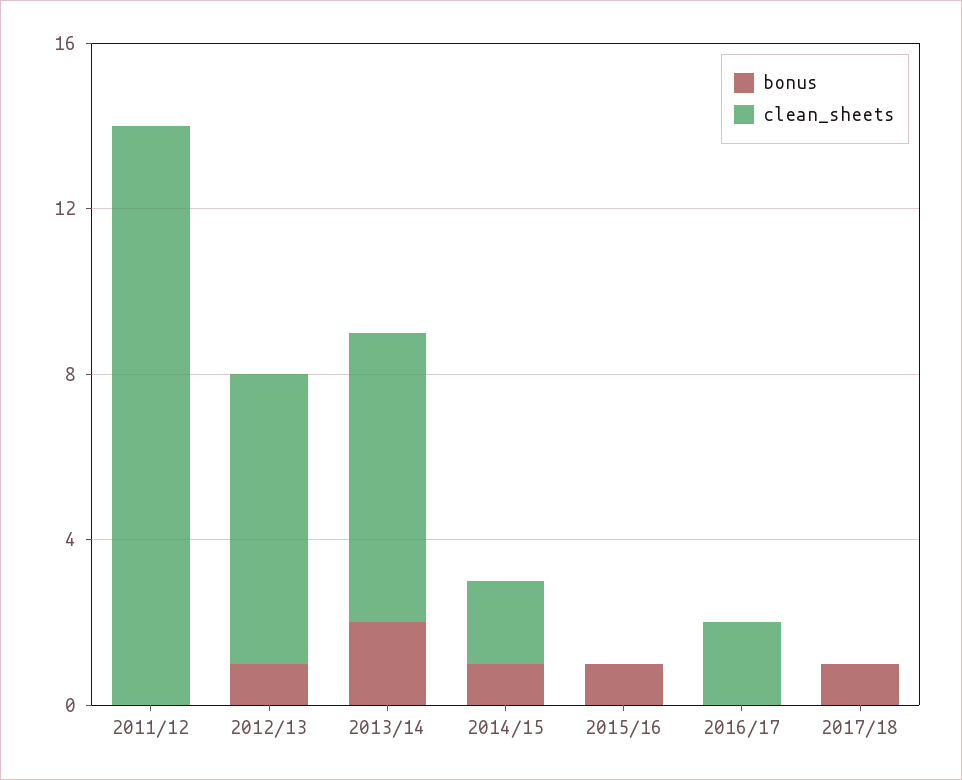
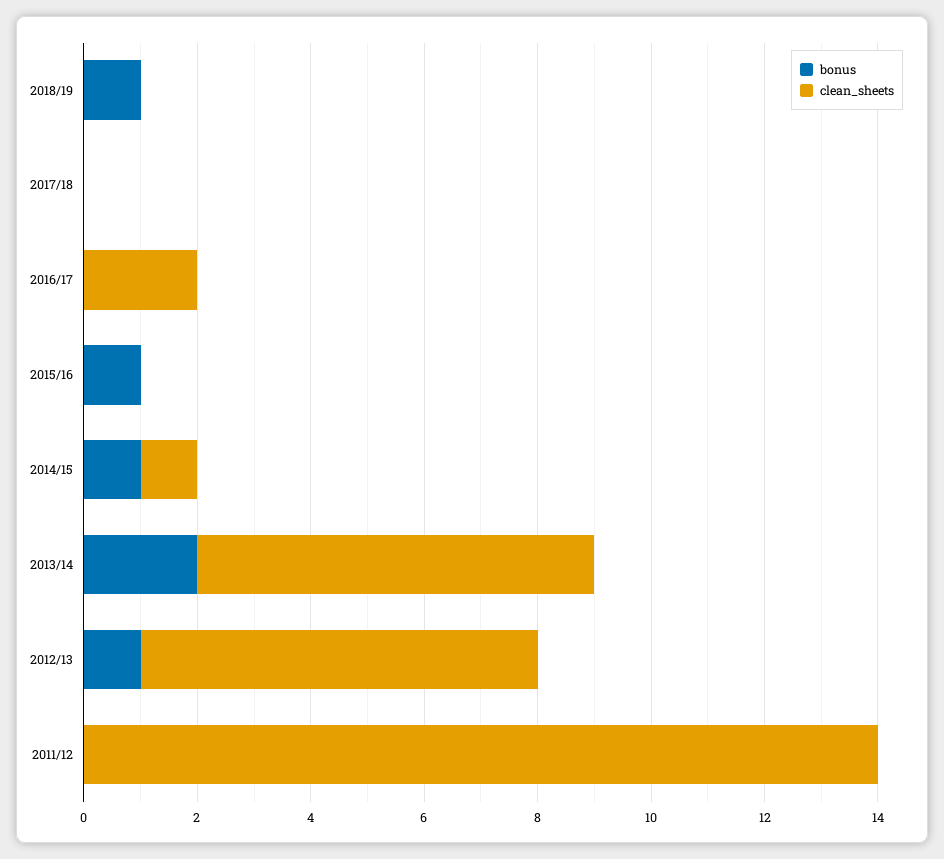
clean_sheets, 2014/15: 2 -> 1
bonus, 2017/18: 1 -> 0
bonus, 2018/19: none -> 1
clean_sheets, 2018/19: none -> 0

